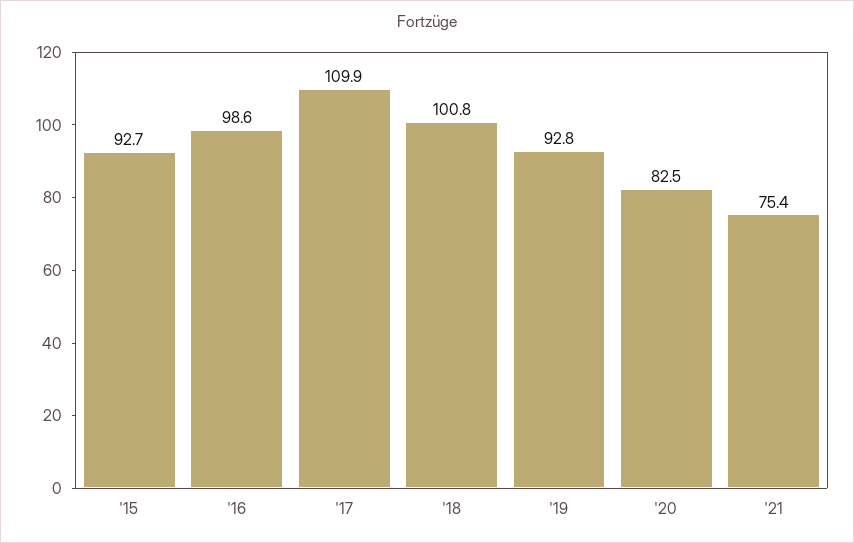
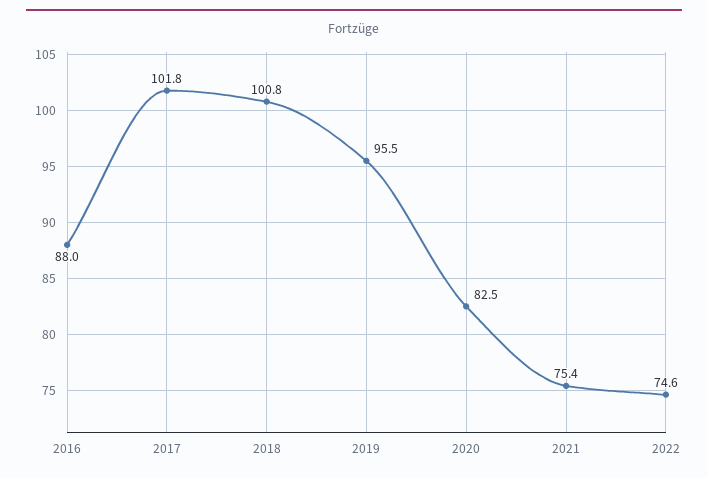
'15: 92.7 -> none
'16: 98.6 -> 88
'17: 109.9 -> 101.8
'19: 92.8 -> 95.5
2022: none -> 74.6

